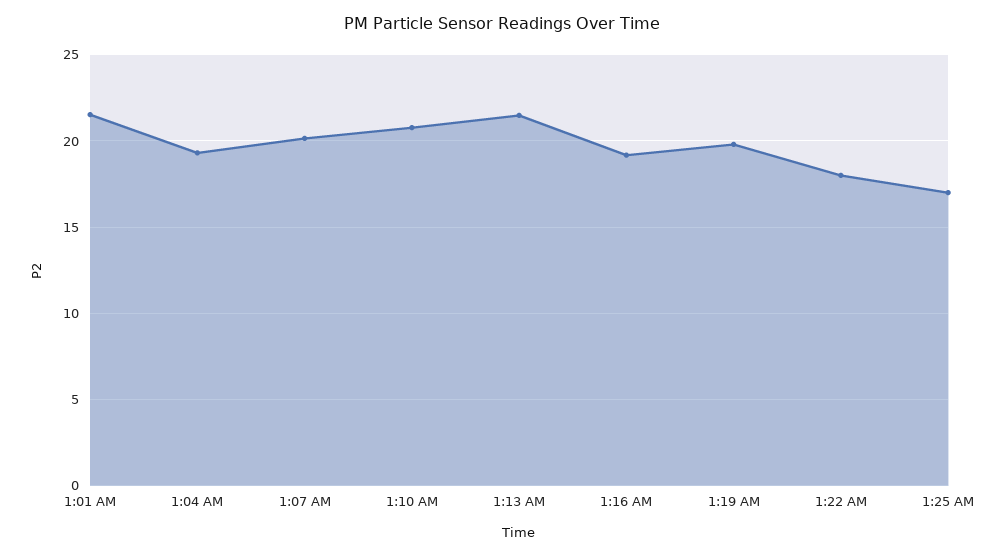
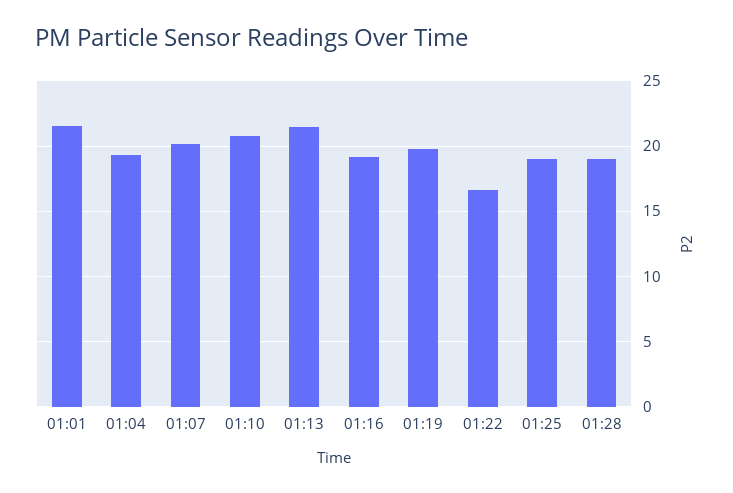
1:22 AM: 18 -> 16.5
1:25 AM: 17 -> 19
01:28: none -> 19

